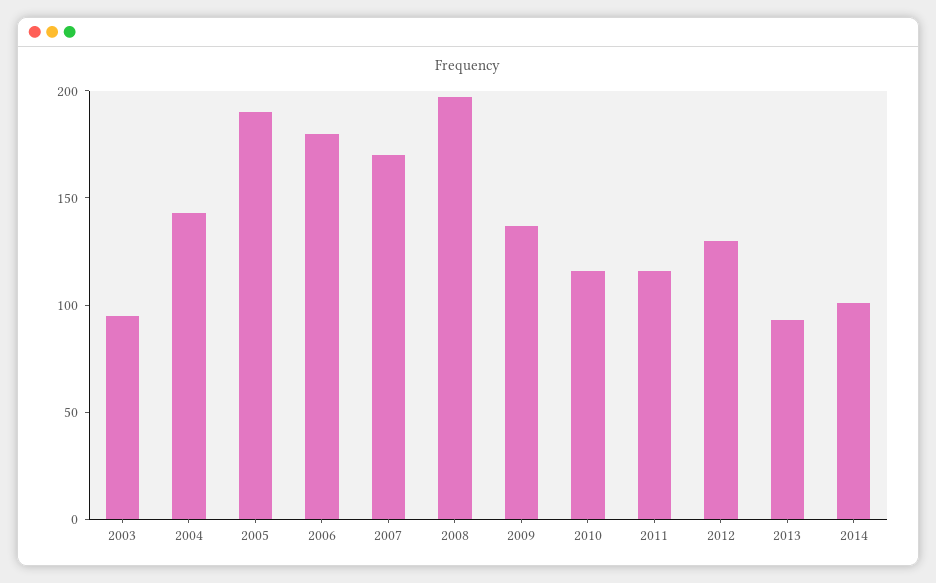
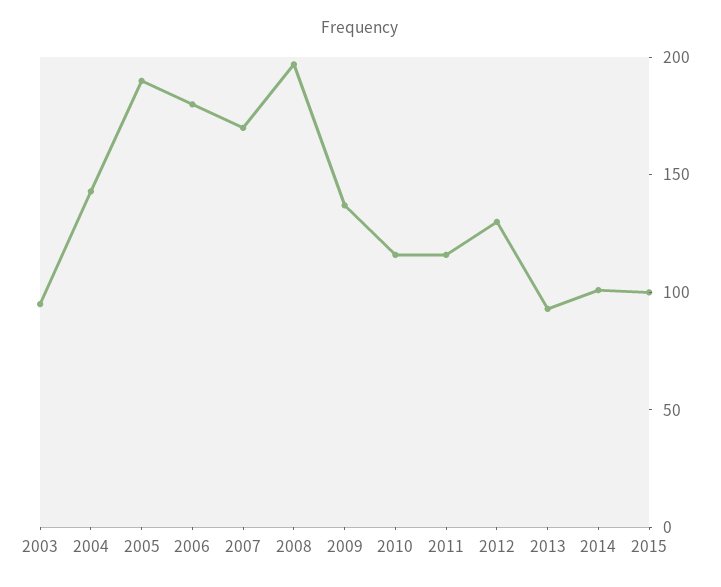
2015: none -> 100

